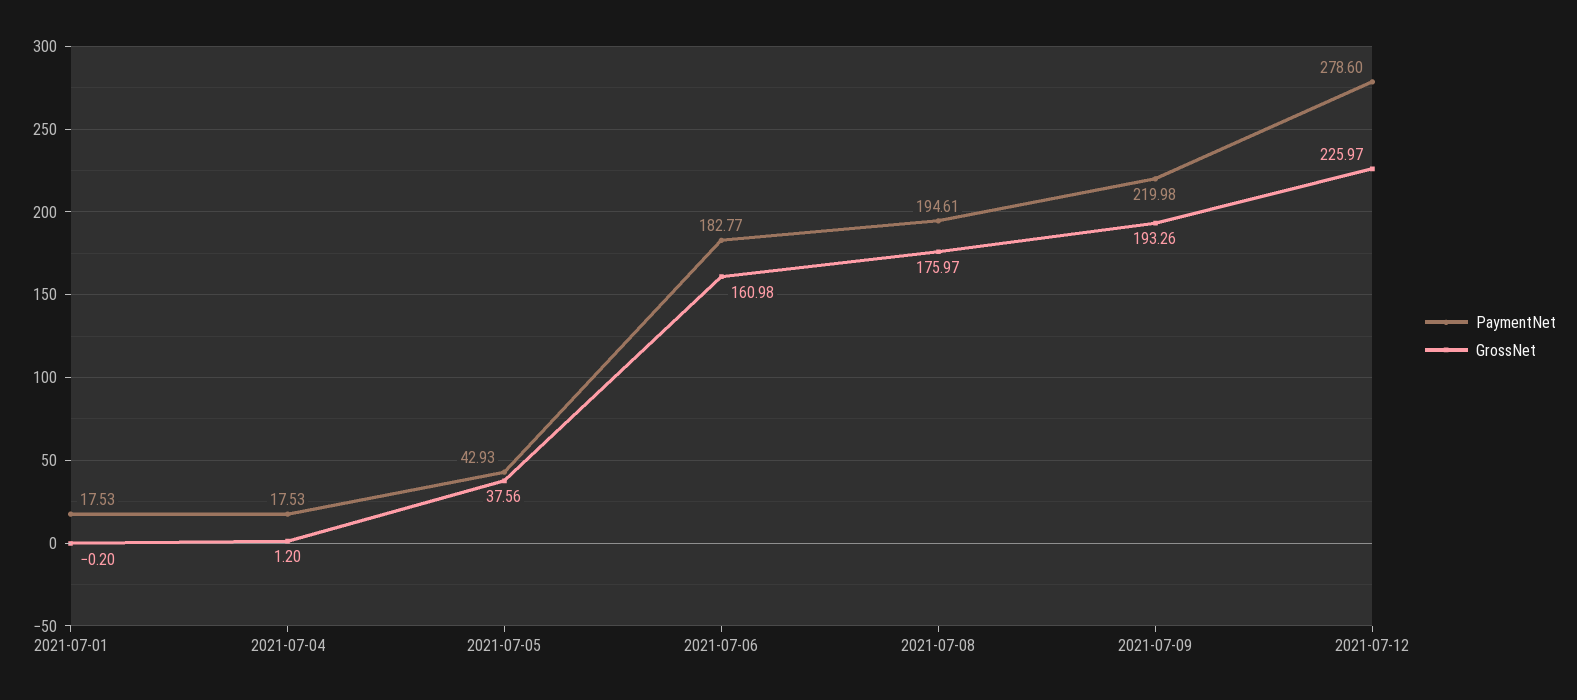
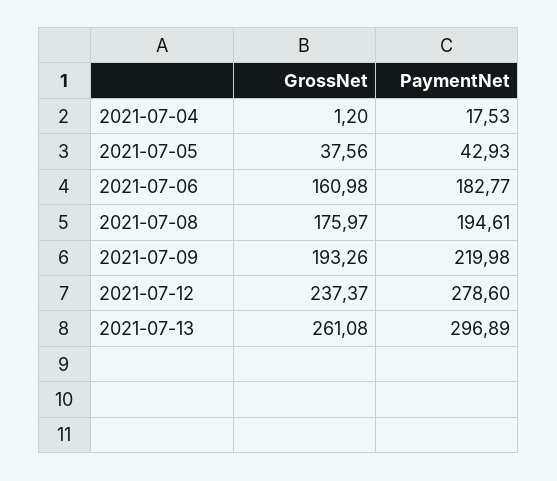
PaymentNet, 2021-07-01: 17.53 -> none
GrossNet, 2021-07-01: -0.2 -> none
GrossNet, 2021-07-12: 225.97 -> 237.37
GrossNet, 2021-07-13: none -> 261.08
PaymentNet, 2021-07-13: none -> 296.89

